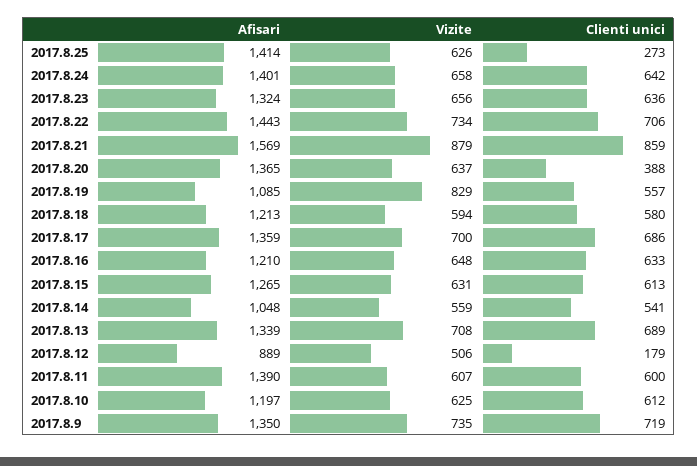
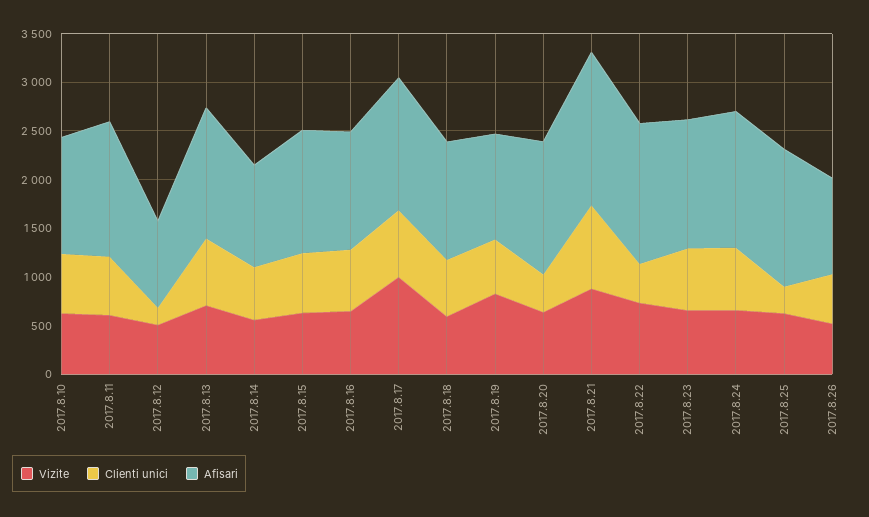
Clienti unici, 2017.8.22: 706 -> 400
Vizite, 2017.8.17: 700 -> 1000
Afisari, 2017.8.9: 1350 -> none
Vizite, 2017.8.9: 735 -> none
Clienti unici, 2017.8.9: 719 -> none
Vizite, 2017.8.26: none -> 500
Clienti unici, 2017.8.26: none -> 500
Afisari, 2017.8.26: none -> 1000

